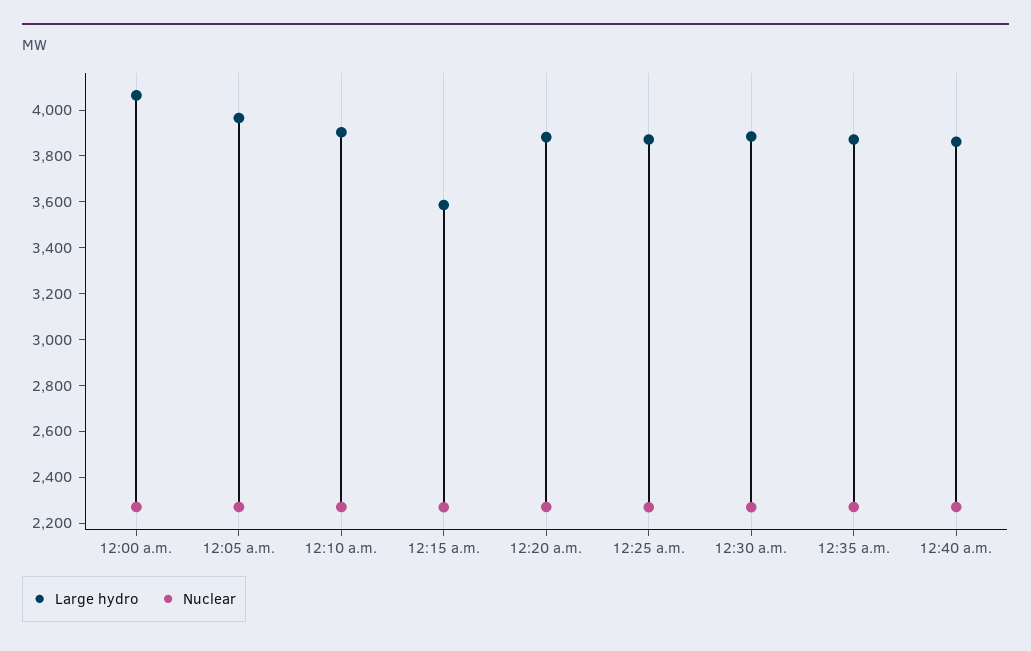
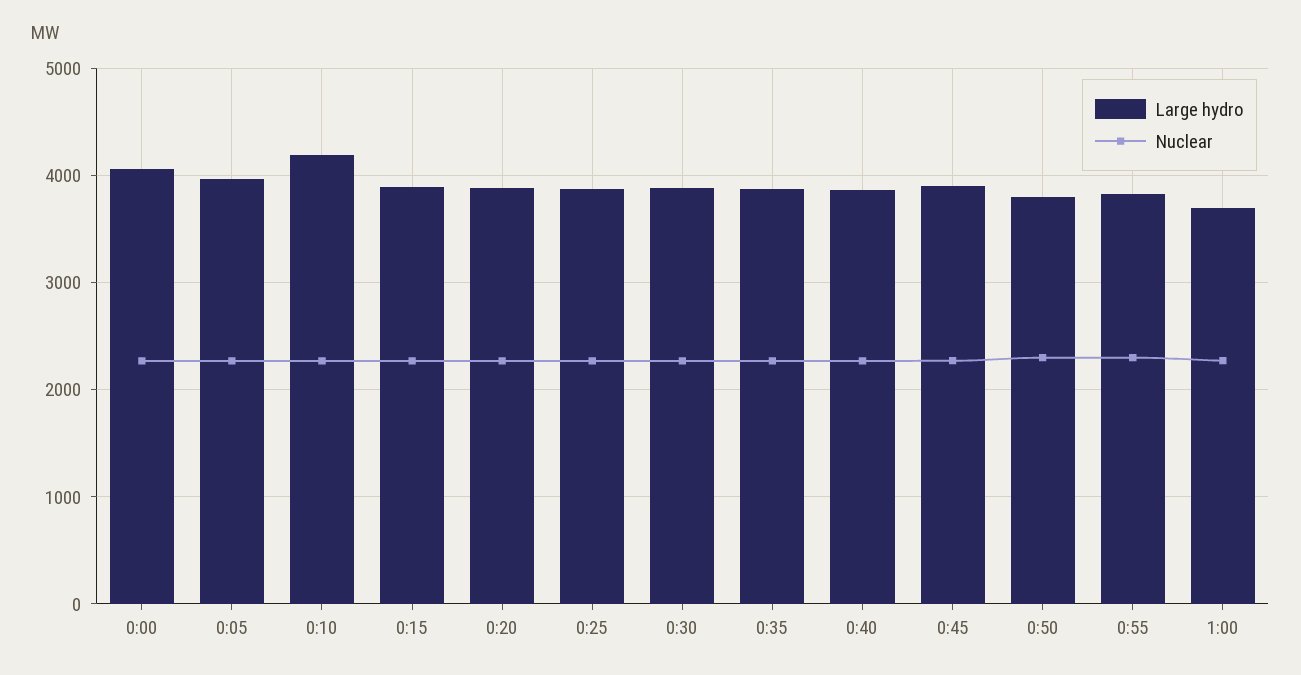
Large hydro, 12:10 a.m.: 3900 -> 4200
Large hydro, 12:15 a.m.: 3600 -> 3900
Large hydro, 0:45: none -> 3900
Nuclear, 0:45: none -> 2300
Large hydro, 0:50: none -> 3800
Nuclear, 0:50: none -> 2300
Large hydro, 0:55: none -> 3800
Nuclear, 0:55: none -> 2300
Large hydro, 1:00: none -> 3700
Nuclear, 1:00: none -> 2300

